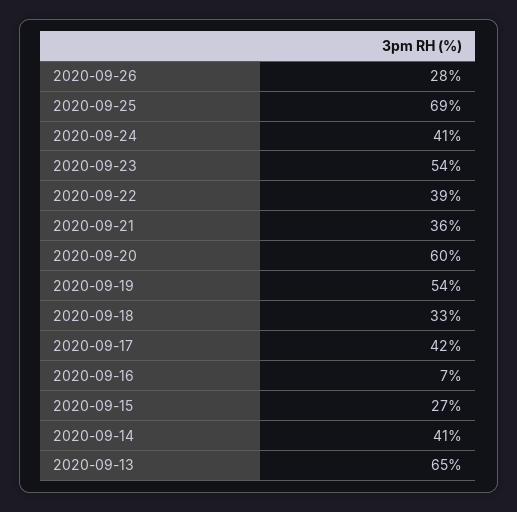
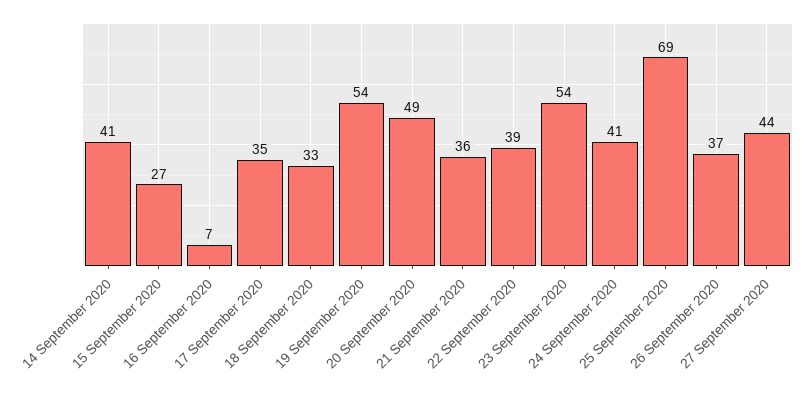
2020-09-26: 28 -> 37
2020-09-20: 60 -> 49
2020-09-17: 42 -> 35
2020-09-13: 65 -> none
27 September 2020: none -> 44

